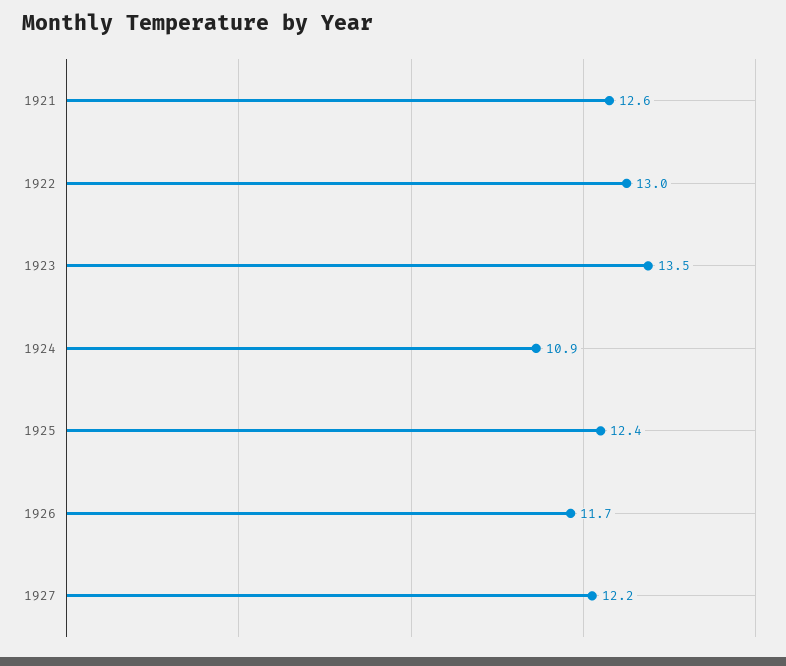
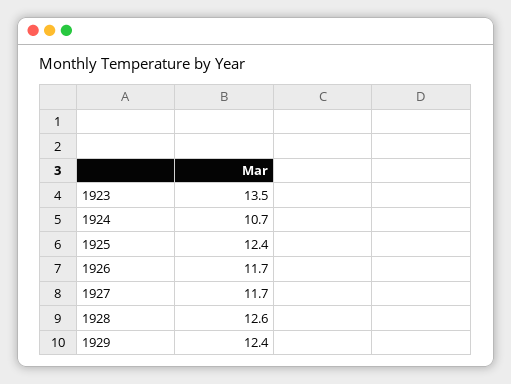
1921: 12.6 -> none
1922: 13 -> none
1924: 10.9 -> 10.7
1927: 12.2 -> 11.7
1928: none -> 12.6
1929: none -> 12.4

